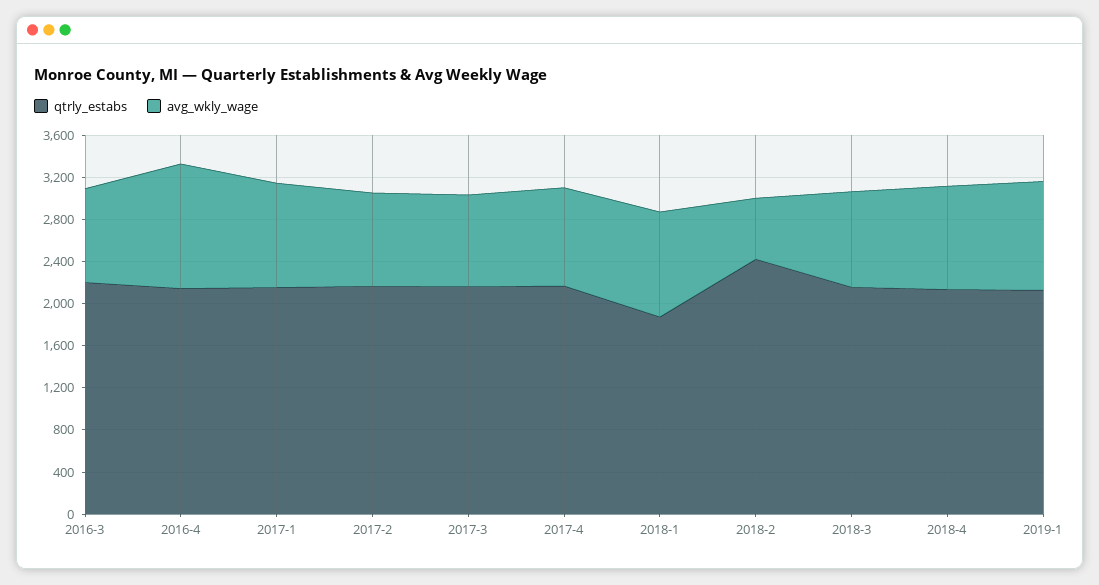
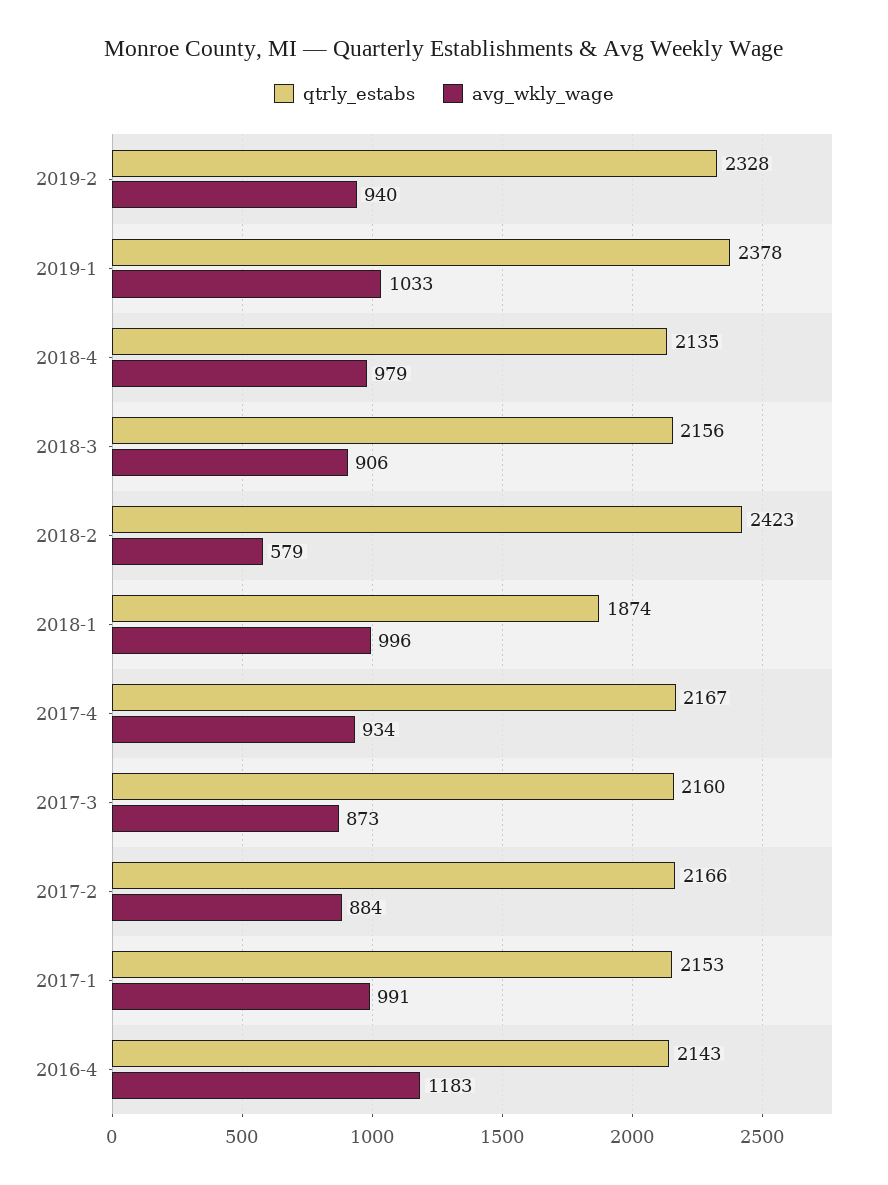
qtrly_estabs, 2016-3: 2200 -> none
avg_wkly_wage, 2016-3: 900 -> none
qtrly_estabs, 2019-1: 2100 -> 2378
qtrly_estabs, 2019-2: none -> 2328
avg_wkly_wage, 2019-2: none -> 940

